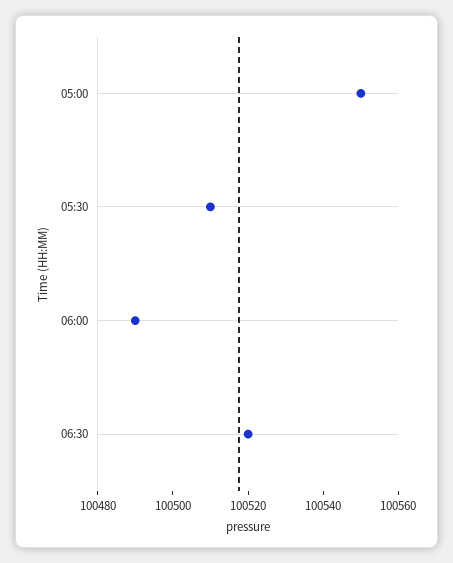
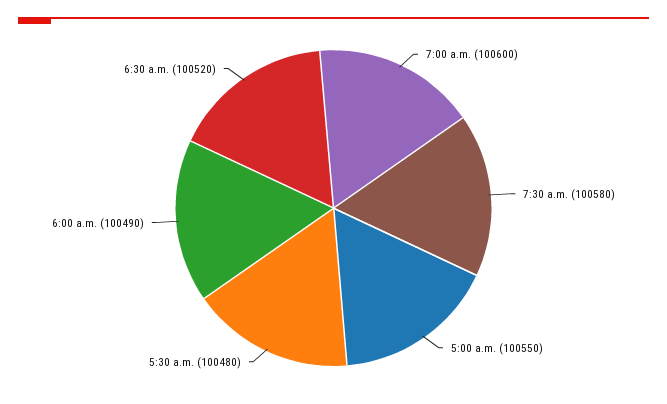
05:30: 100510 -> 100480
7:00 a.m.: none -> 100600
7:30 a.m.: none -> 100580

